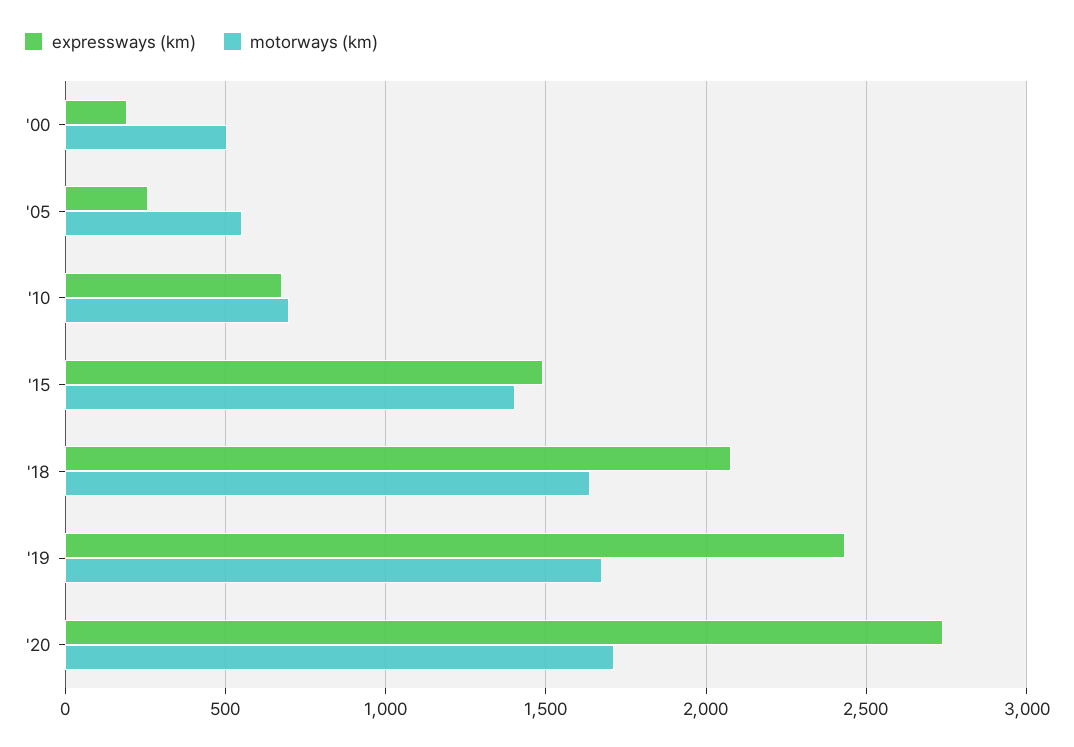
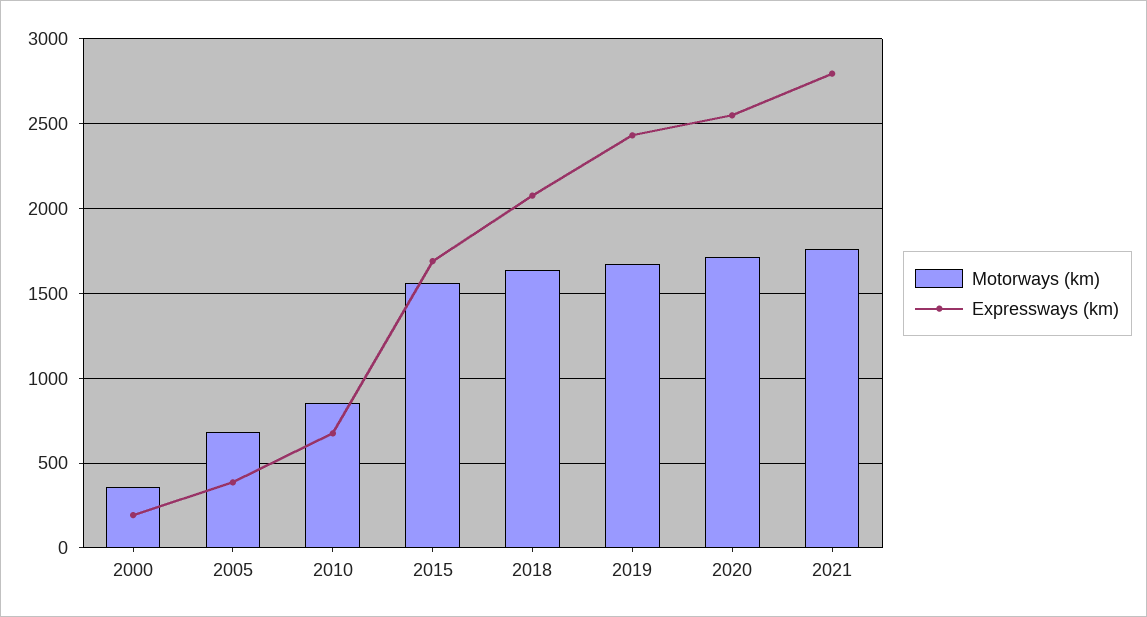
motorways (km), '00: 500 -> 350
expressways (km), '05: 250 -> 400
motorways (km), '05: 550 -> 700
motorways (km), '10: 700 -> 850
expressways (km), '15: 1500 -> 1700
motorways (km), '15: 1400 -> 1550
expressways (km), '20: 2750 -> 2550
motorways (km), 2021: none -> 1750
expressways (km), 2021: none -> 2800

